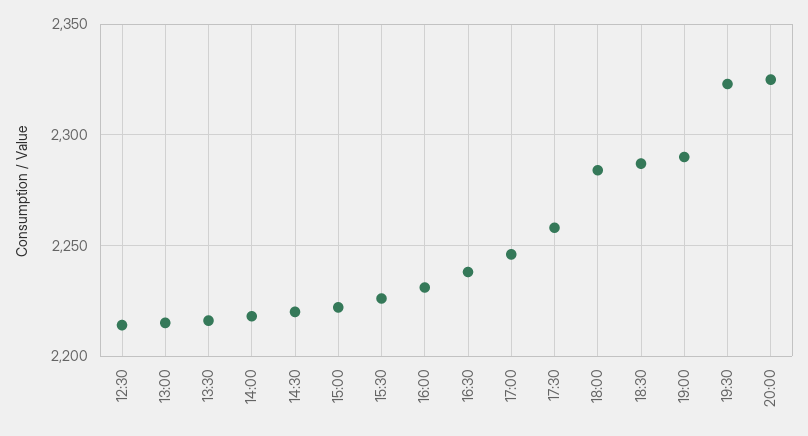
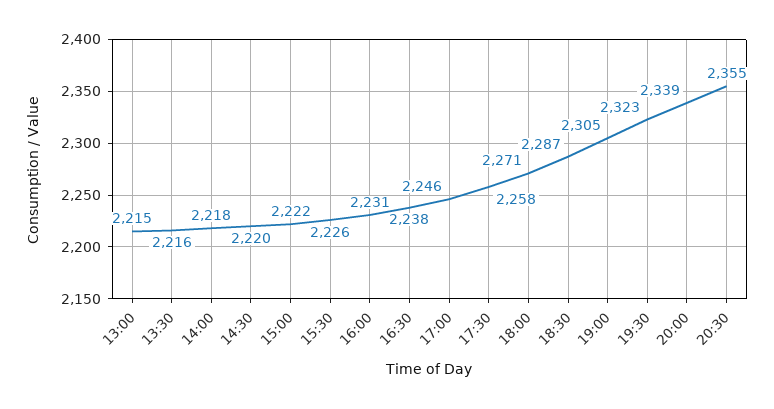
12:30: 2215 -> none
18:00: 2285 -> 2271
19:00: 2290 -> 2305
20:00: 2325 -> 2339
20:30: none -> 2355

